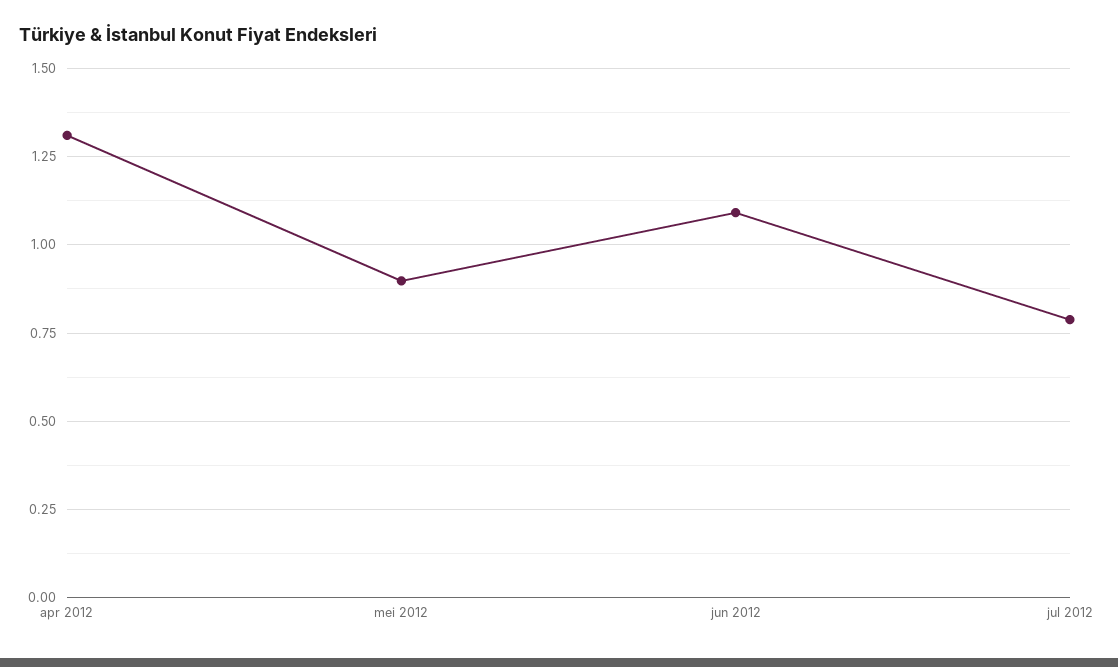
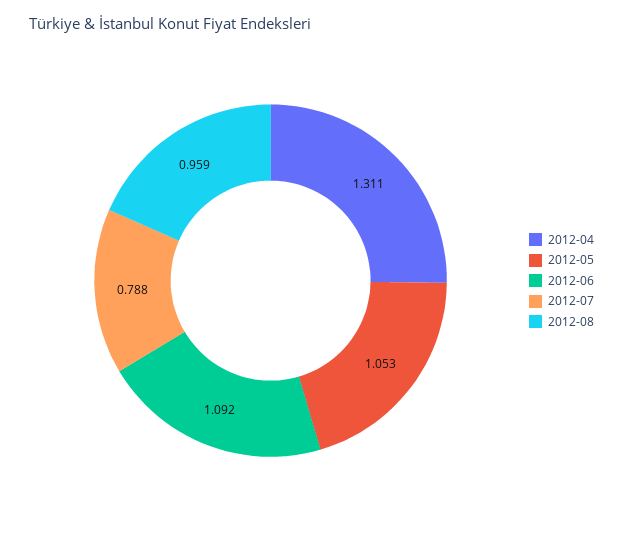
mei 2012: 0.9 -> 1.053
2012-08: none -> 0.959

